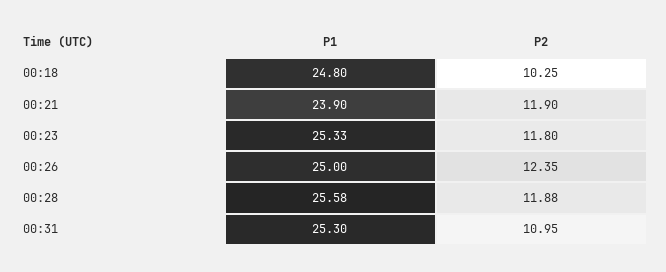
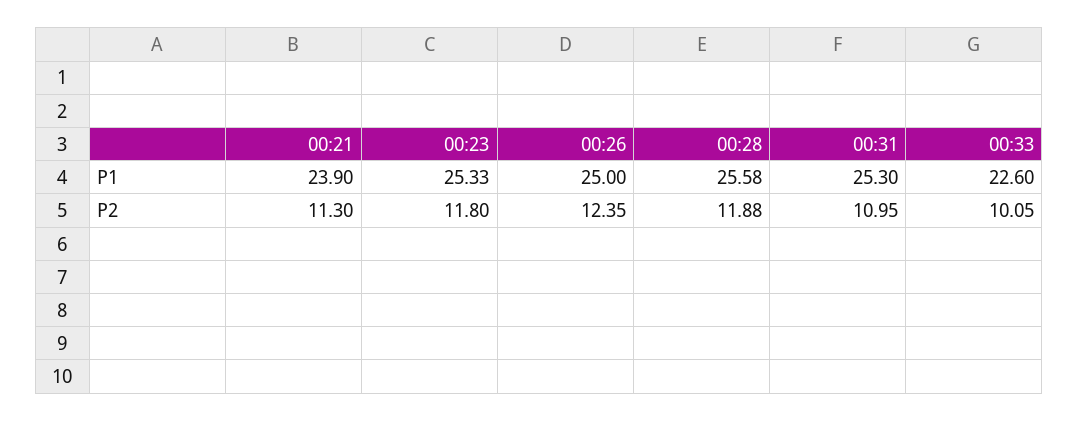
P1, 00:18: 24.8 -> none
P2, 00:18: 10.25 -> none
P2, 00:21: 11.9 -> 11.3
P1, 00:33: none -> 22.6
P2, 00:33: none -> 10.05

